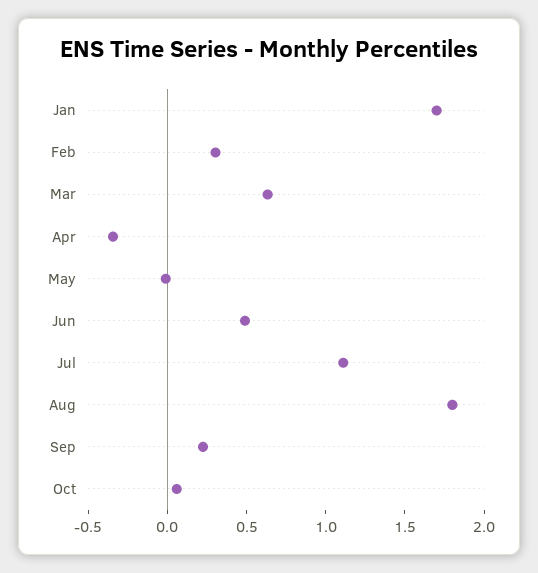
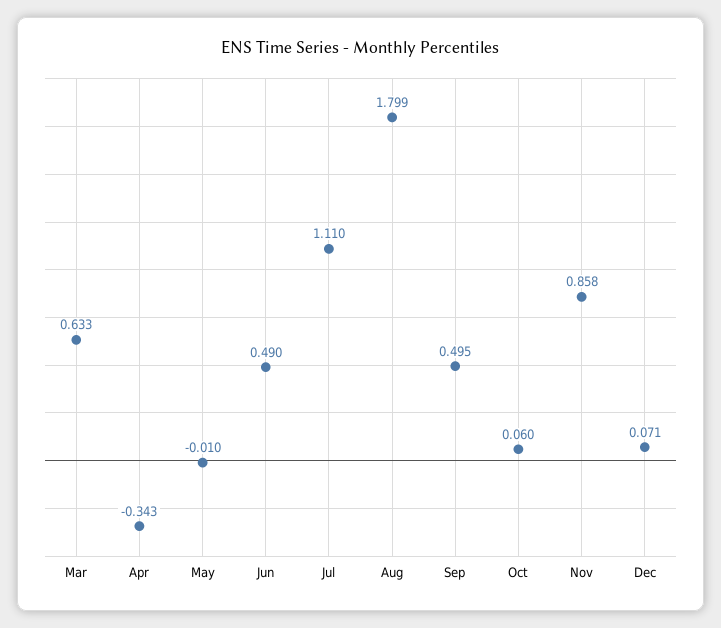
Jan: 1.7 -> none
Feb: 0.3 -> none
Sep: 0.2 -> 0.495
Nov: none -> 0.858
Dec: none -> 0.071

